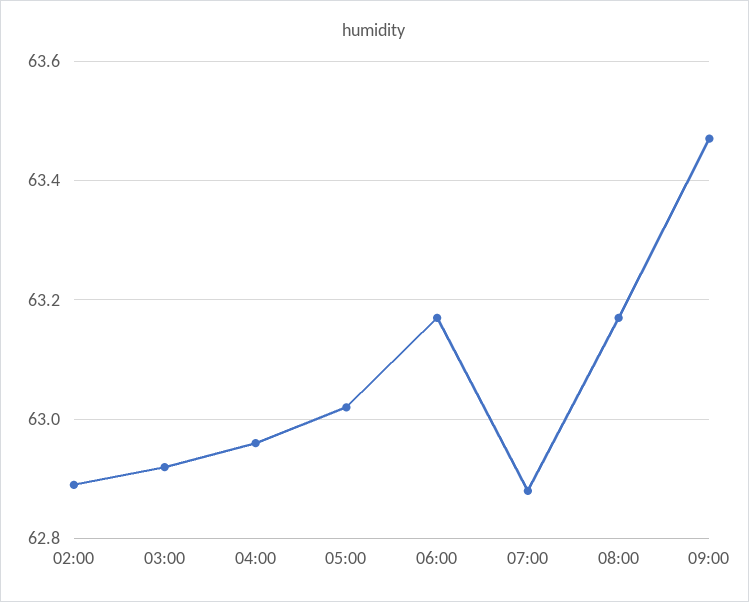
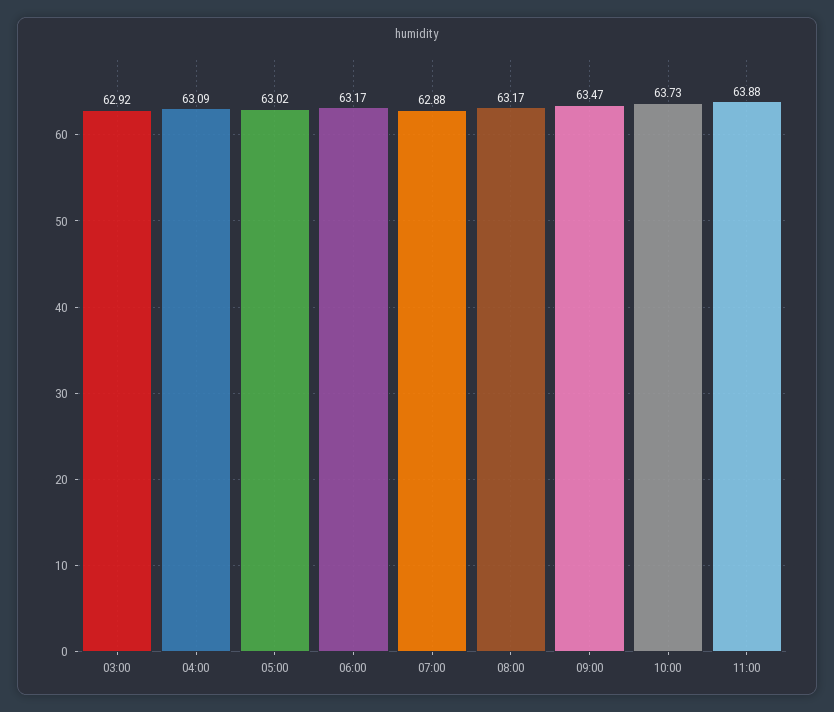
02:00: 62.9 -> none
04:00: 62.95 -> 63.09
10:00: none -> 63.73
11:00: none -> 63.88

